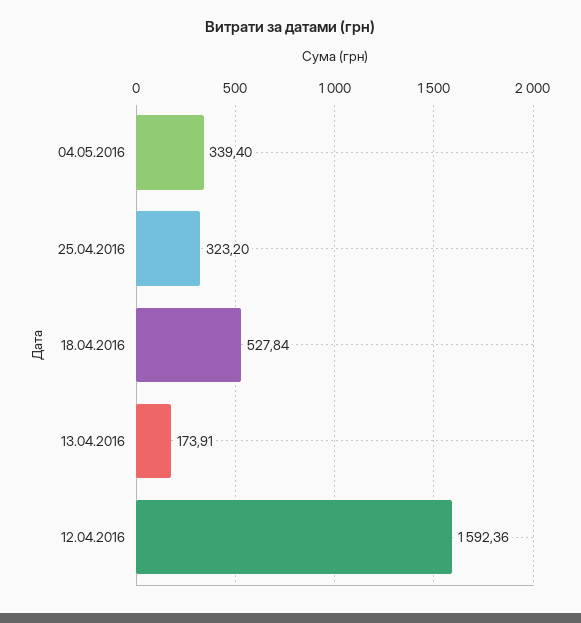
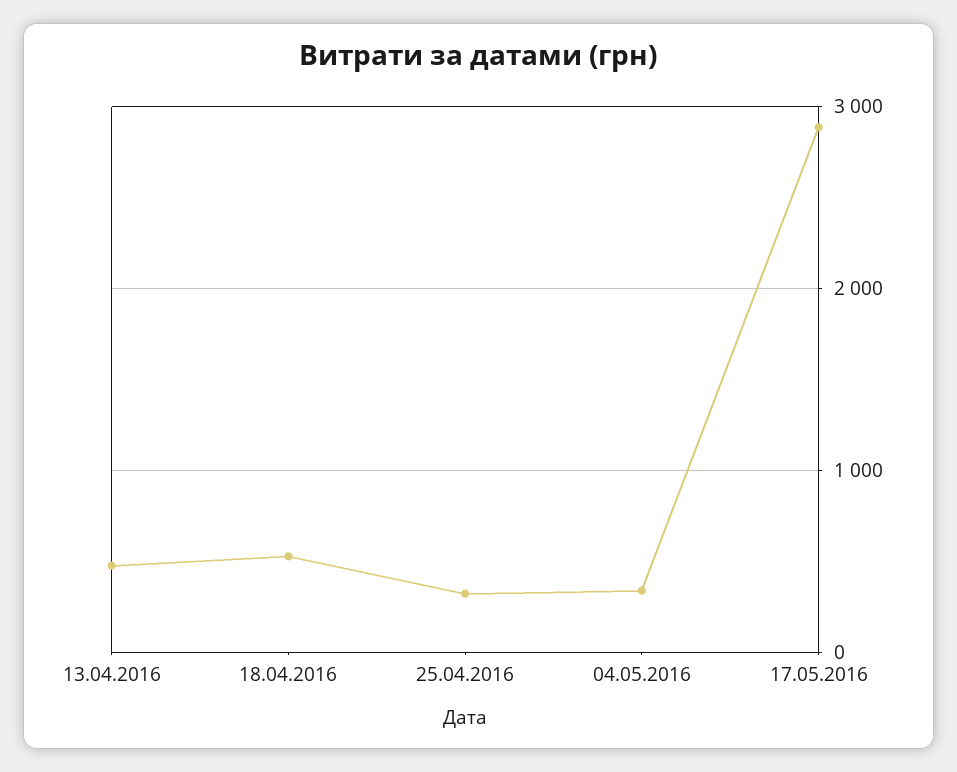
13.04.2016: 173.91 -> 500
12.04.2016: 1592.36 -> none
17.05.2016: none -> 2900

